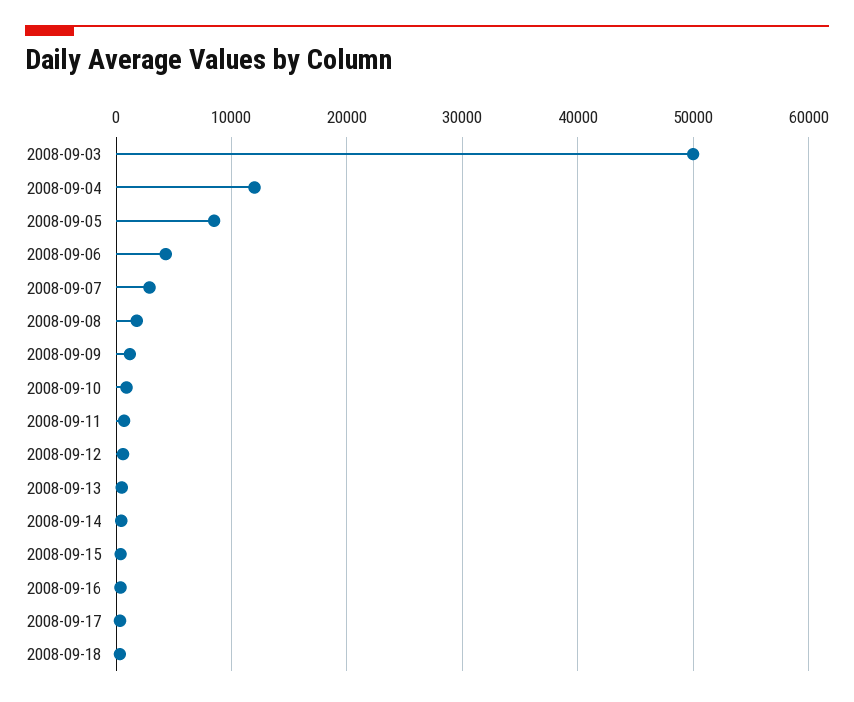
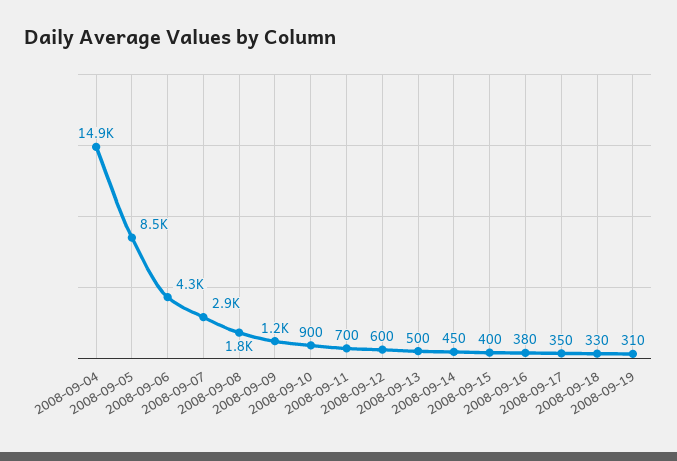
2008-09-03: 50000 -> none
2008-09-04: 12000 -> 14900
2008-09-19: none -> 310

